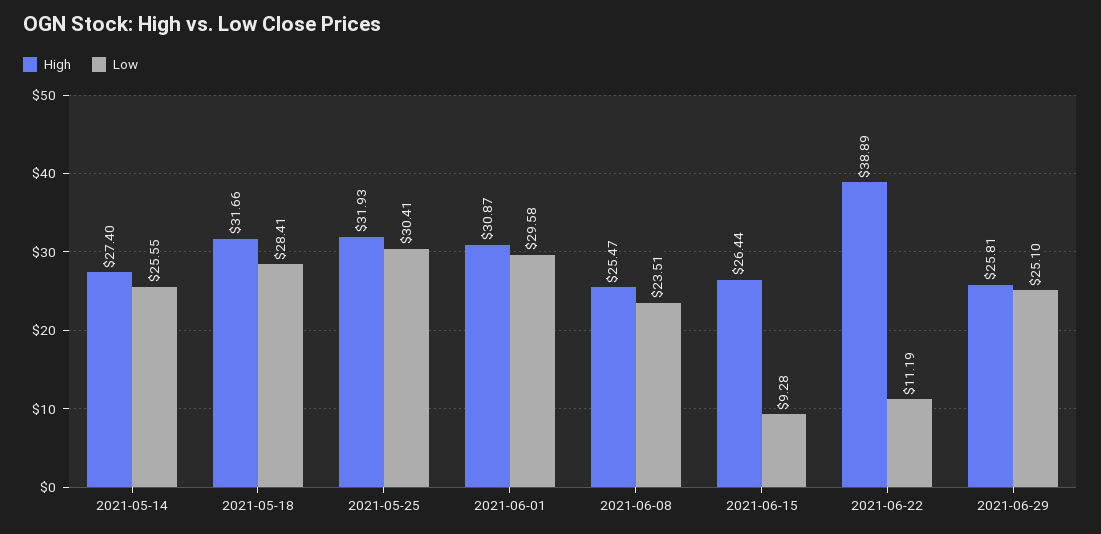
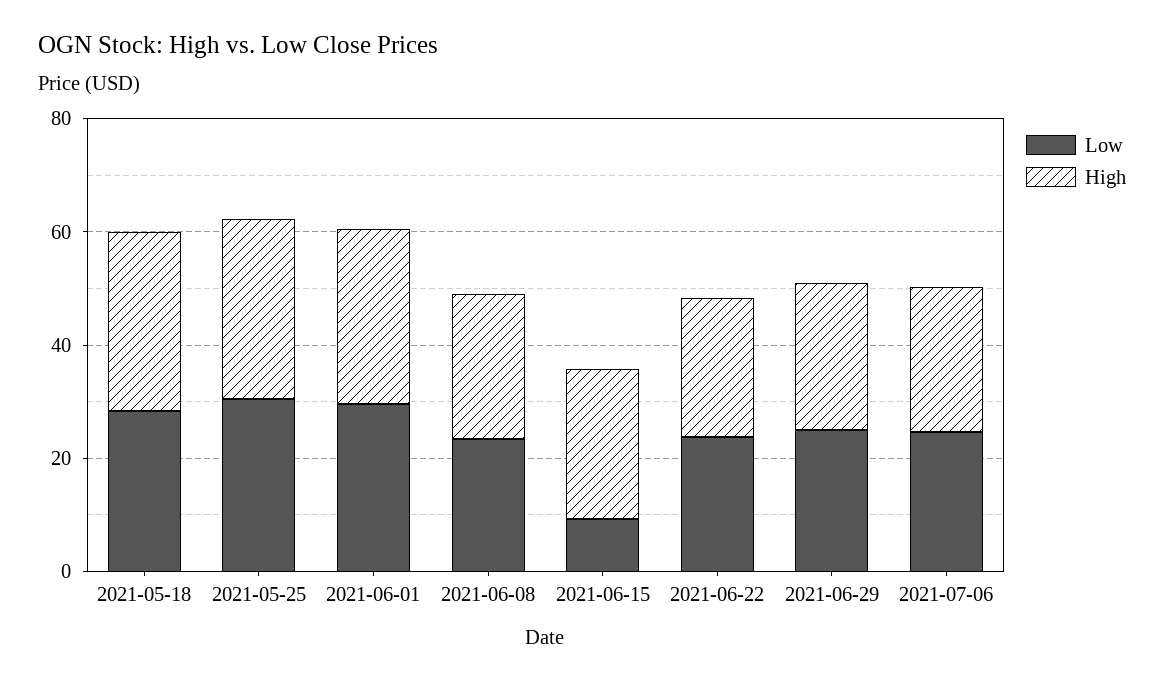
High, 2021-05-14: 27.4 -> none
Low, 2021-05-14: 25.55 -> none
High, 2021-06-22: 38.89 -> 25
Low, 2021-06-22: 11.19 -> 25
Low, 2021-07-06: none -> 25
High, 2021-07-06: none -> 25

